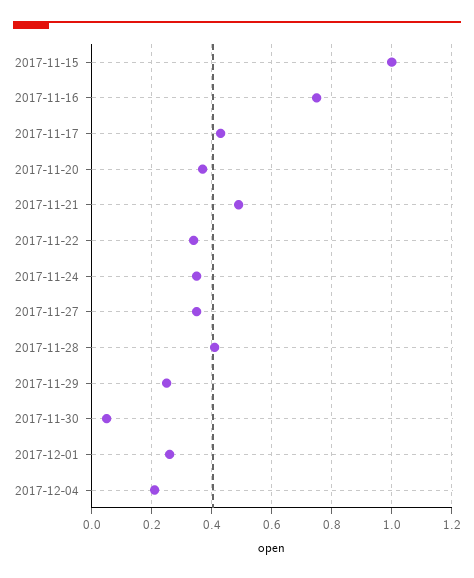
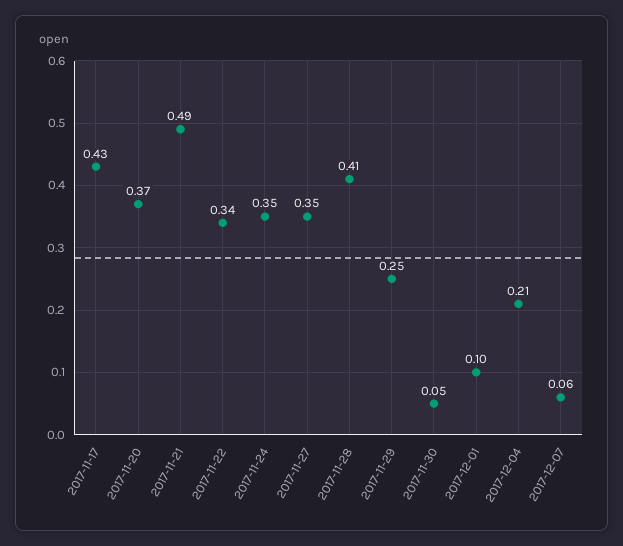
2017-11-15: 1 -> none
2017-11-16: 0.75 -> none
2017-12-01: 0.25 -> 0.1
2017-12-07: none -> 0.06

